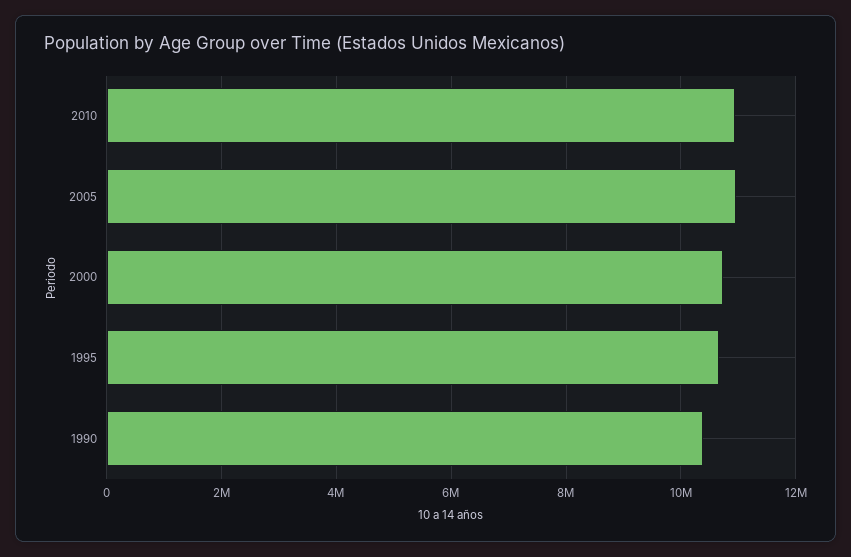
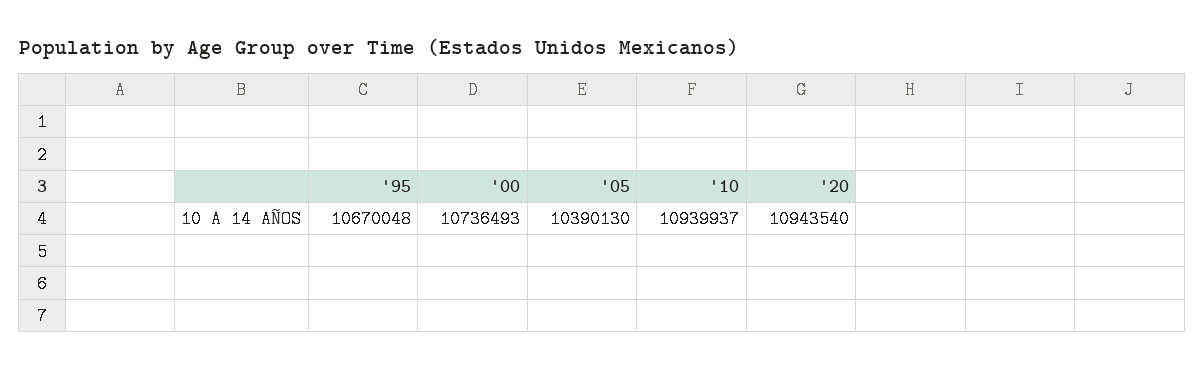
2005: 11000000 -> 10390130
1990: 10400000 -> none
'20: none -> 10943540

